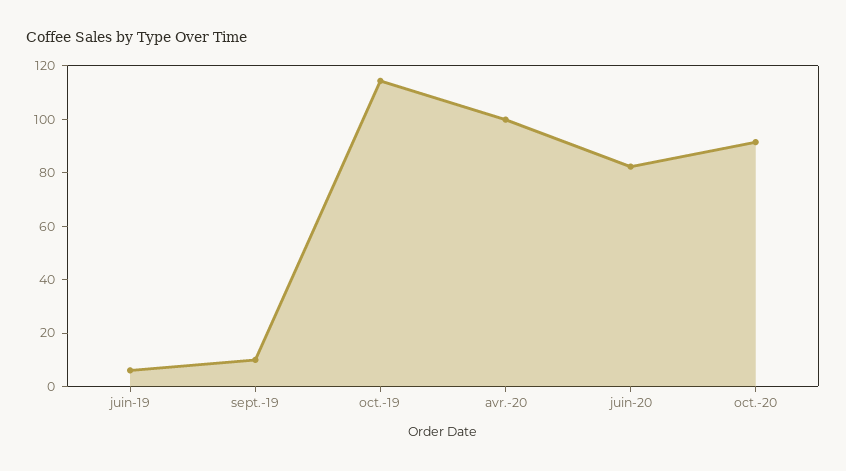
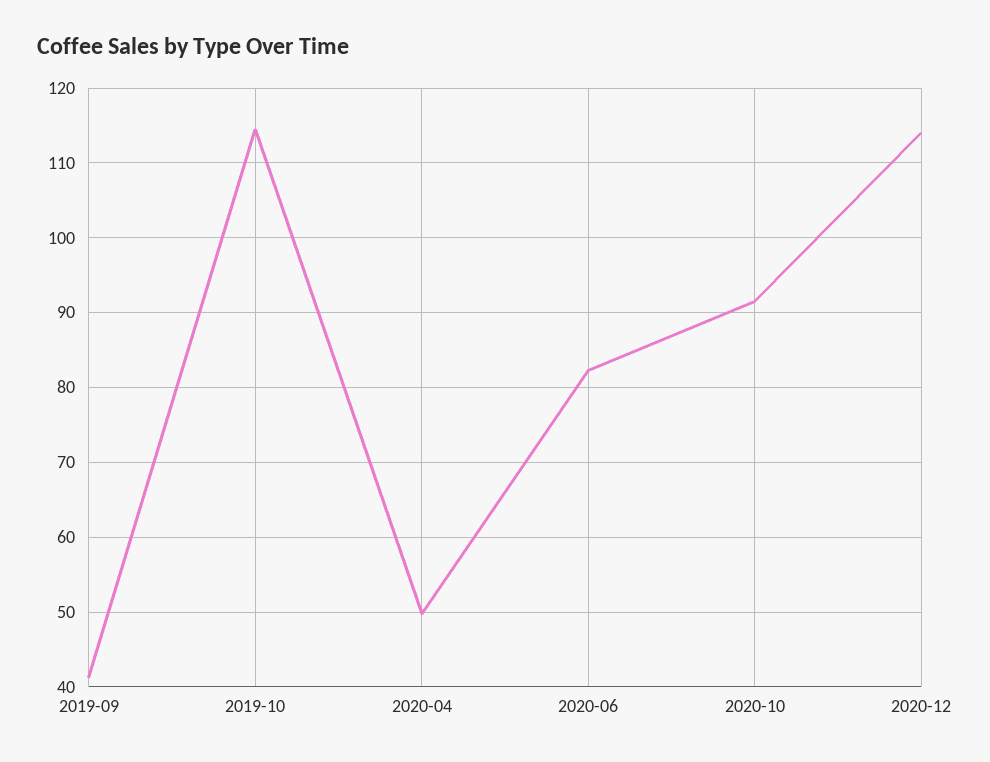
juin-19: 5 -> none
sept.-19: 10 -> 41
avr.-20: 100 -> 50
2020-12: none -> 114

